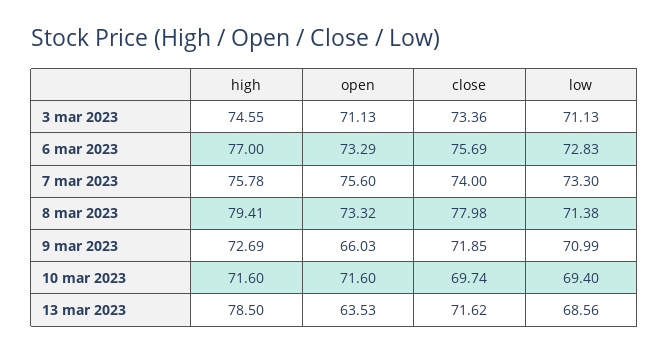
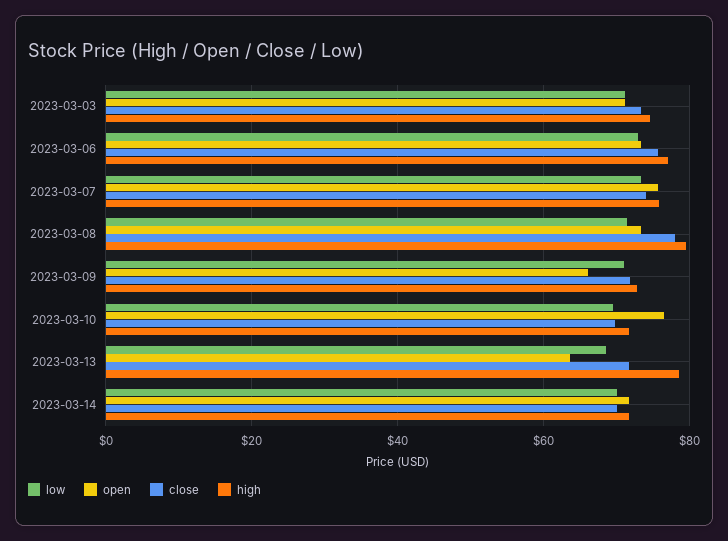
open, 10 mar 2023: 71.6 -> 76
low, 2023-03-14: none -> 70
open, 2023-03-14: none -> 72
close, 2023-03-14: none -> 70
high, 2023-03-14: none -> 72

